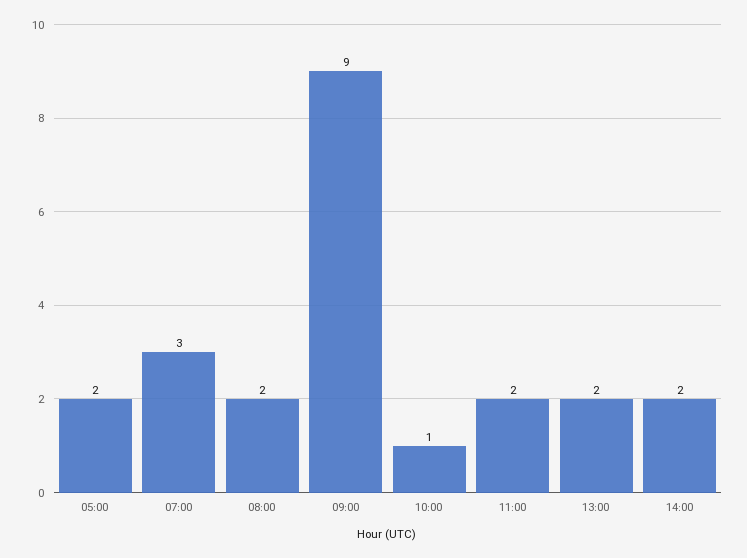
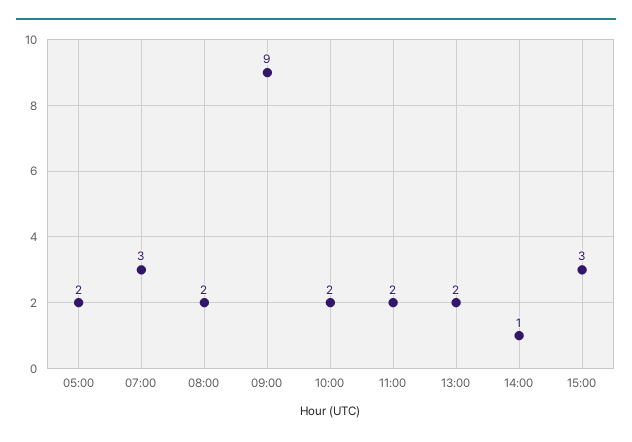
10:00: 1 -> 2
14:00: 2 -> 1
15:00: none -> 3

